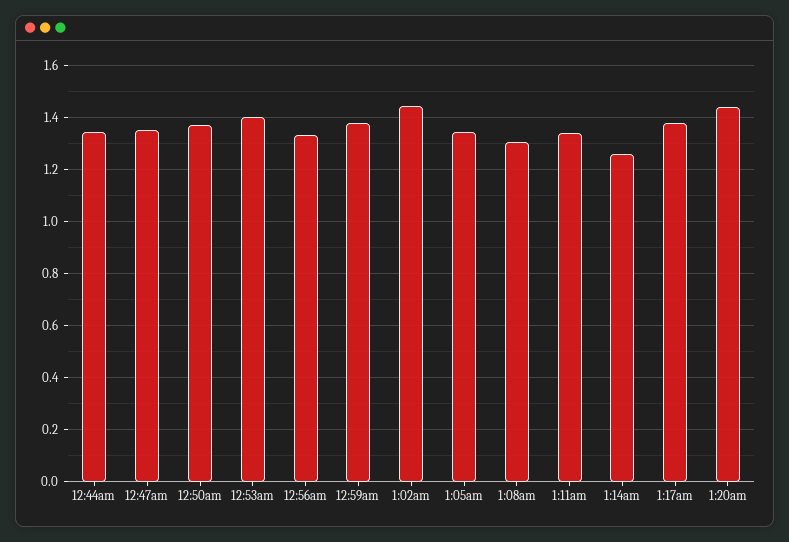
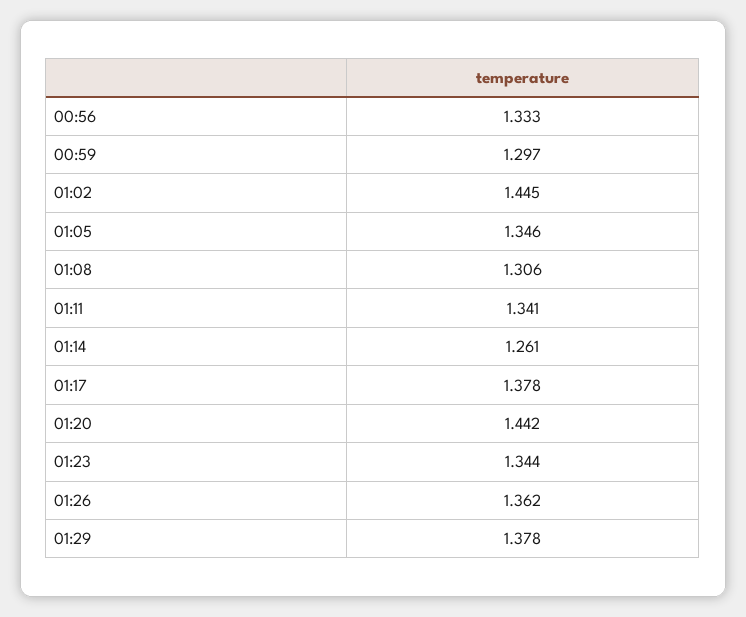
12:44am: 1.35 -> none
12:47am: 1.35 -> none
12:50am: 1.375 -> none
12:53am: 1.4 -> none
12:59am: 1.375 -> 1.297
01:23: none -> 1.344
01:26: none -> 1.362
01:29: none -> 1.378

